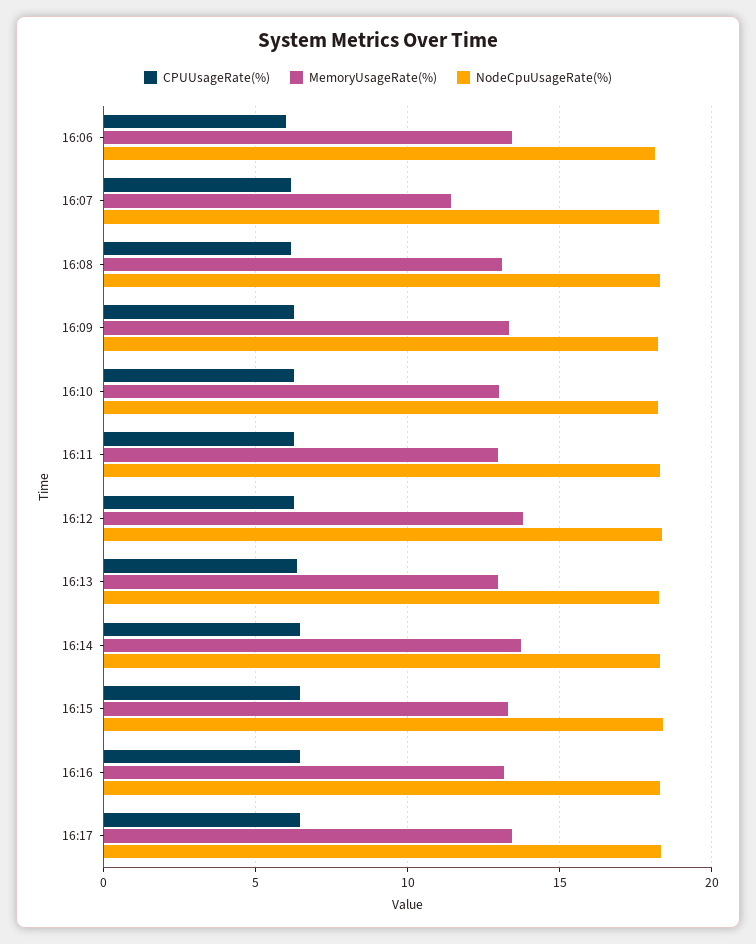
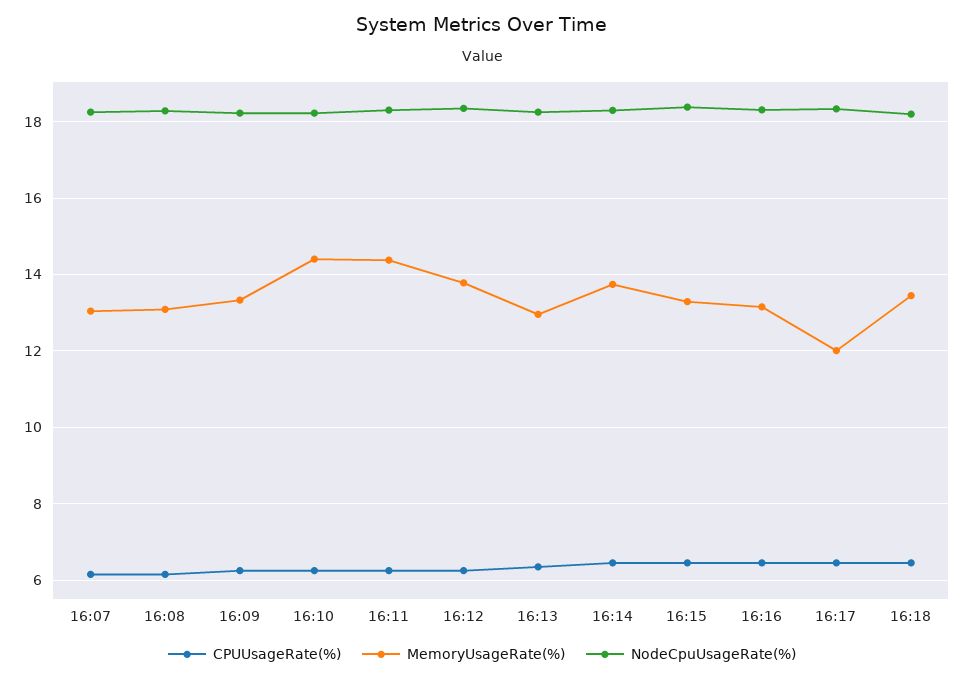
CPUUsageRate(%), 16:06: 6 -> none
MemoryUsageRate(%), 16:06: 13.5 -> none
NodeCpuUsageRate(%), 16:06: 18 -> none
MemoryUsageRate(%), 16:07: 11.5 -> 13
MemoryUsageRate(%), 16:10: 13 -> 14.4
MemoryUsageRate(%), 16:11: 13 -> 14.4
MemoryUsageRate(%), 16:17: 13.5 -> 12
CPUUsageRate(%), 16:18: none -> 6.4
MemoryUsageRate(%), 16:18: none -> 13.4
NodeCpuUsageRate(%), 16:18: none -> 18.2

